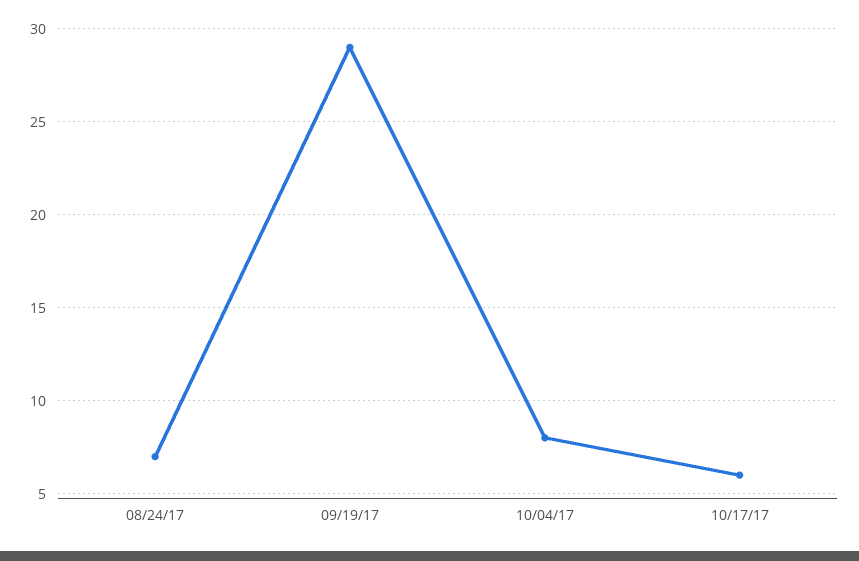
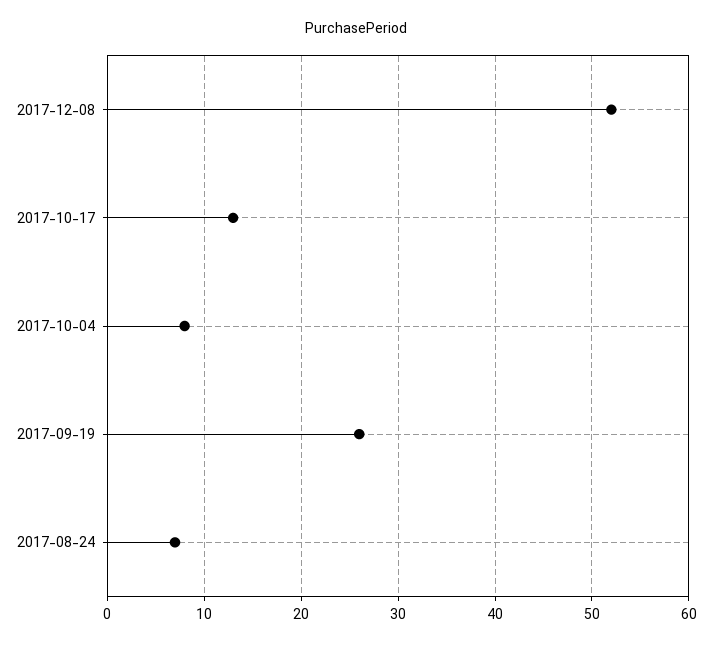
09/19/17: 29 -> 26
10/17/17: 6 -> 13
2017-12-08: none -> 52

